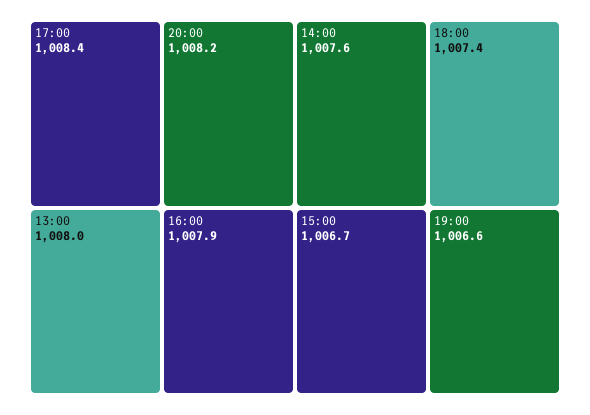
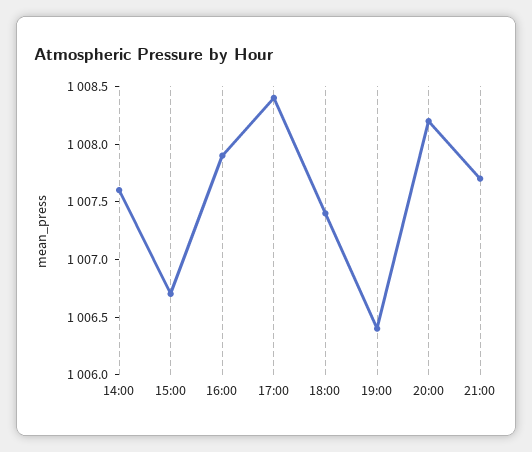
13:00: 1008 -> none
19:00: 1006.6 -> 1006.4
21:00: none -> 1007.7

